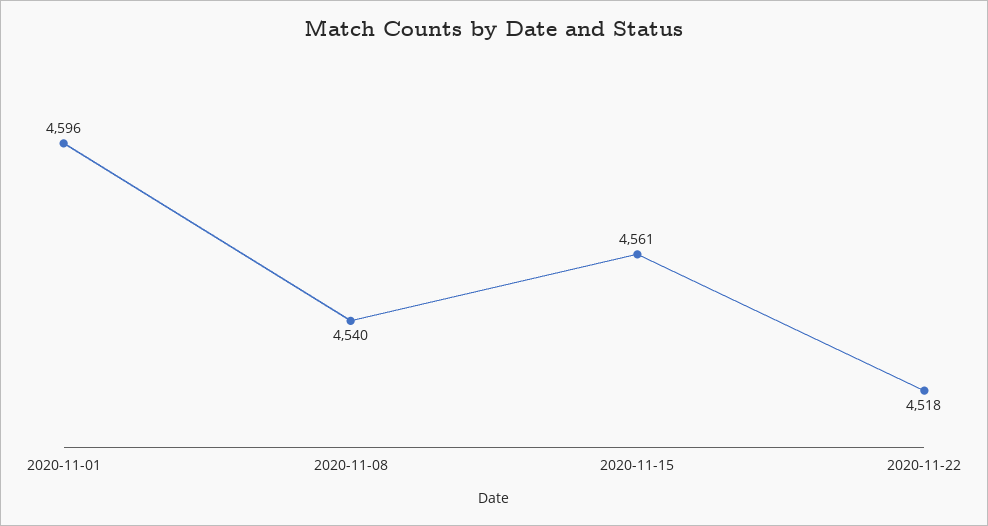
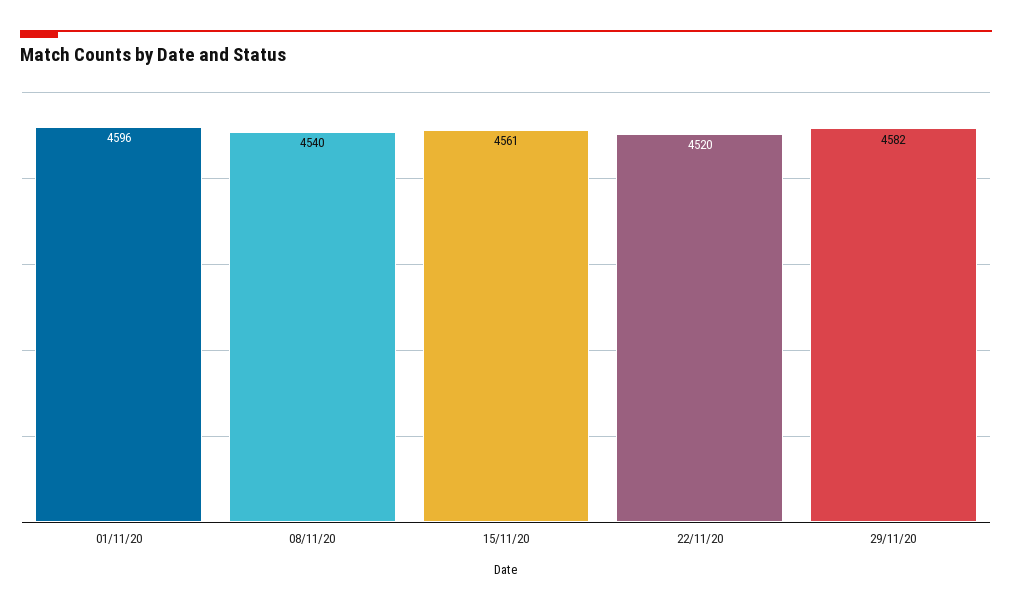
2020-11-22: 4518 -> 4520
29/11/20: none -> 4582

